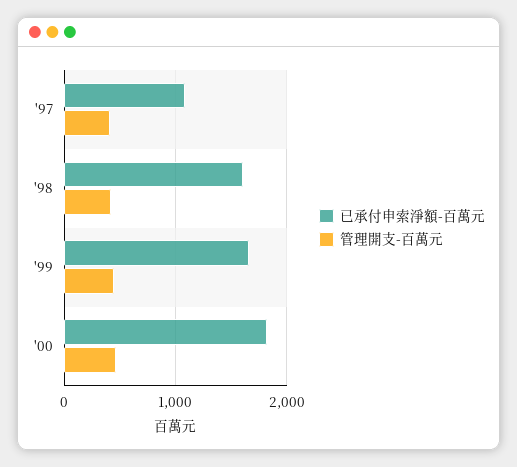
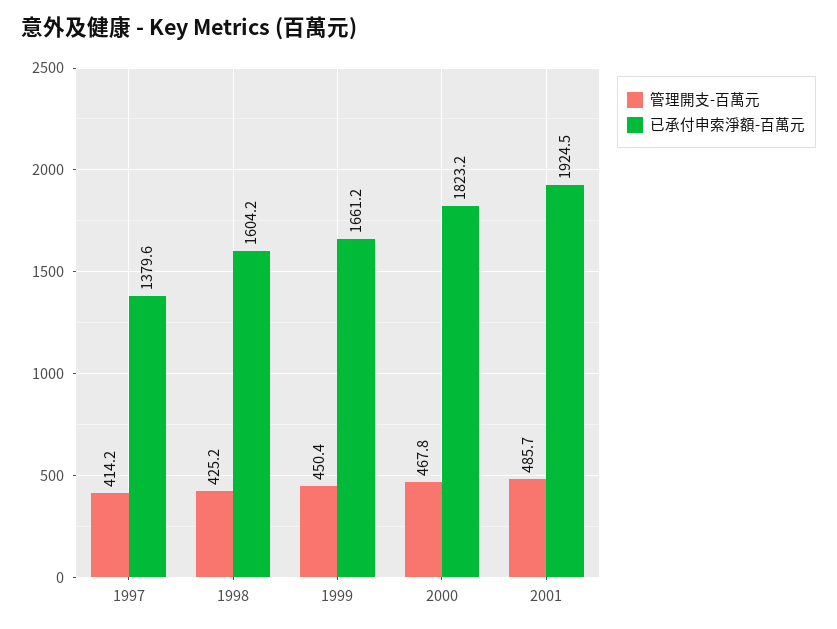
已承付申索淨額-百萬元, '97: 1100 -> 1379.6
管理開支-百萬元, 2001: none -> 485.7
已承付申索淨額-百萬元, 2001: none -> 1924.5

